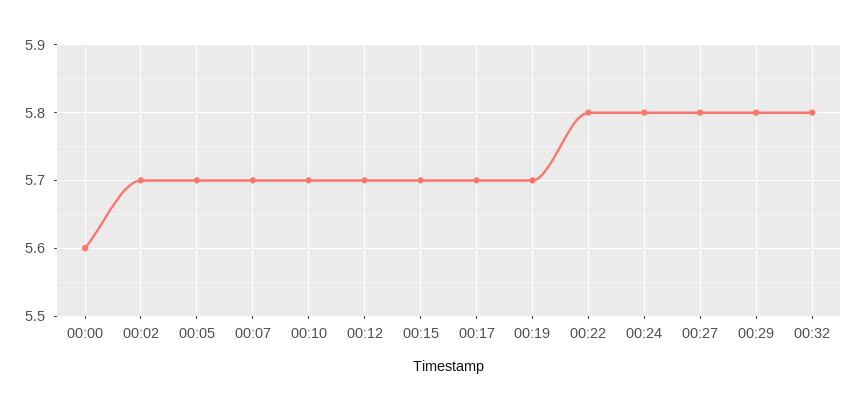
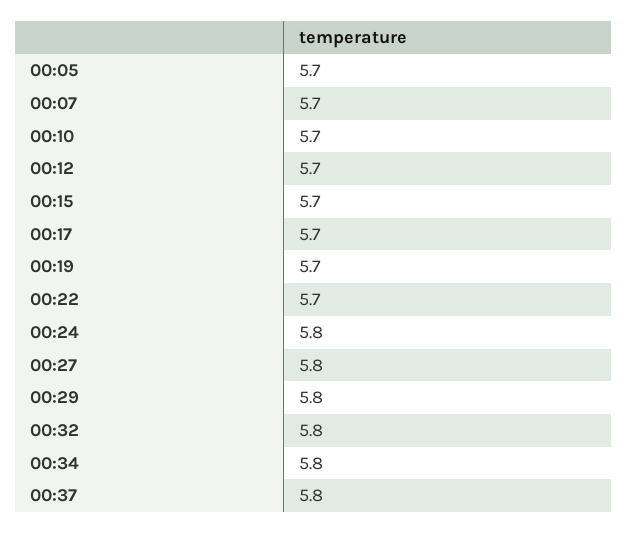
00:00: 5.6 -> none
00:02: 5.7 -> none
00:22: 5.8 -> 5.7
00:34: none -> 5.8
00:37: none -> 5.8

